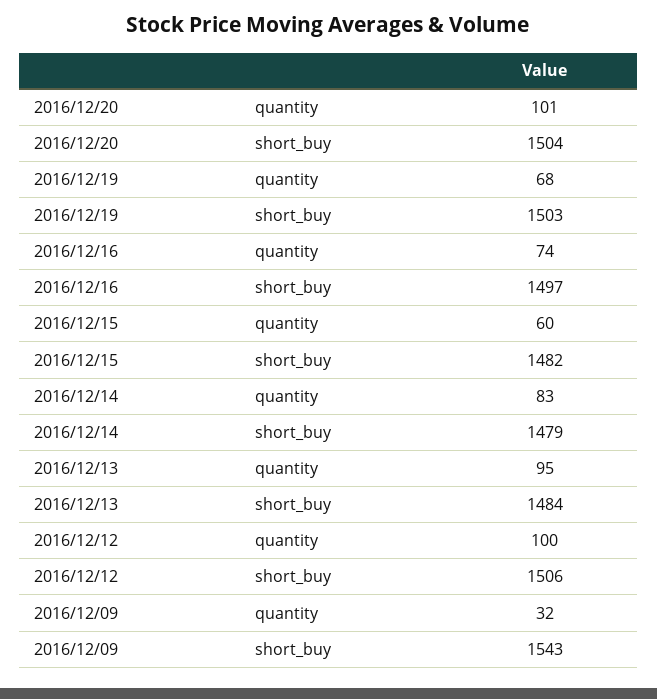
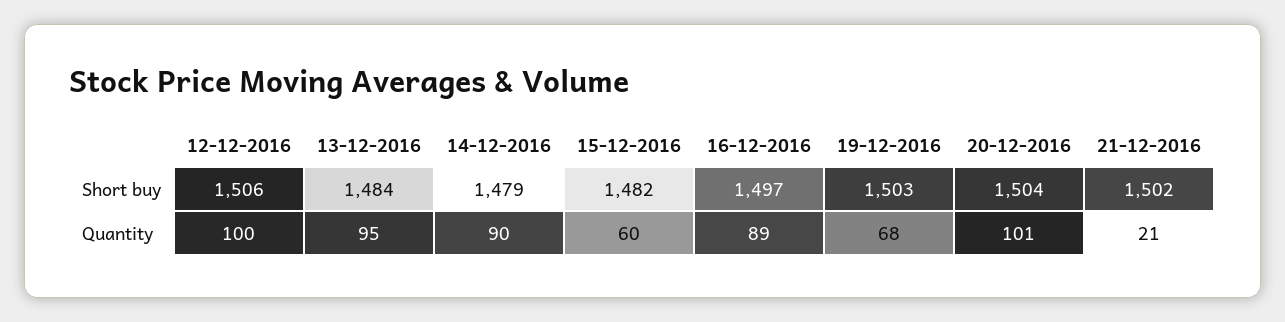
2016/12/16, quantity: 74 -> 89
2016/12/14, quantity: 83 -> 90
2016/12/09, quantity: 32 -> none
2016/12/09, short_buy: 1543 -> none
21-12-2016, short_buy: none -> 1502
21-12-2016, quantity: none -> 21

